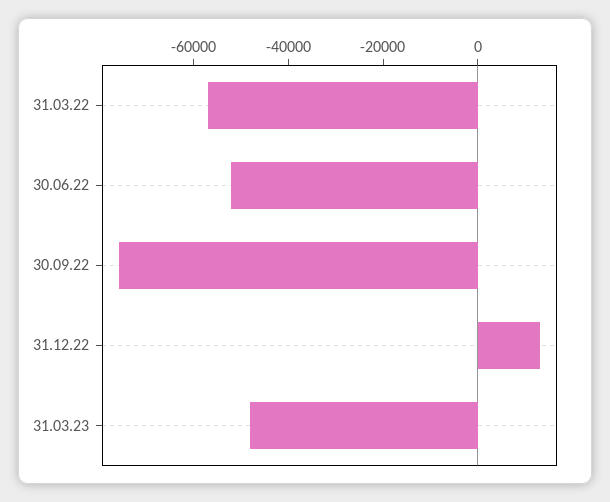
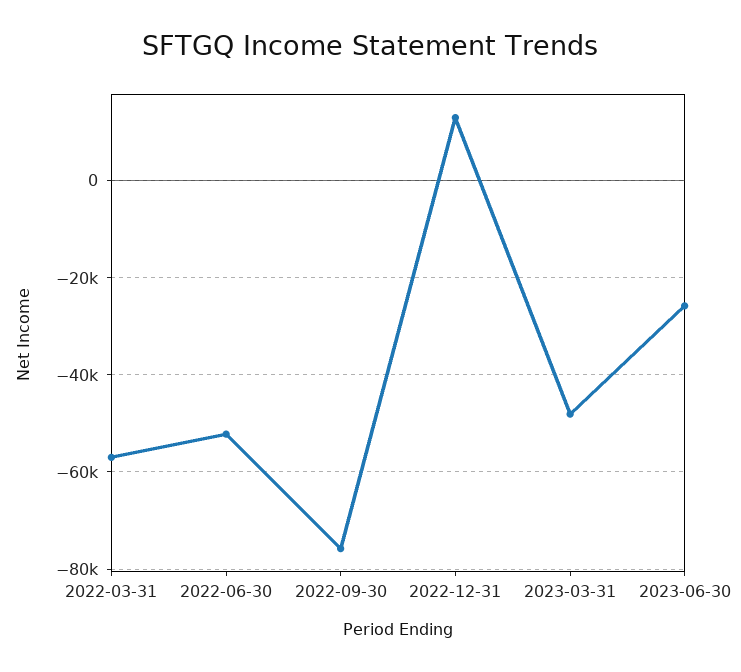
2023-06-30: none -> -26000

